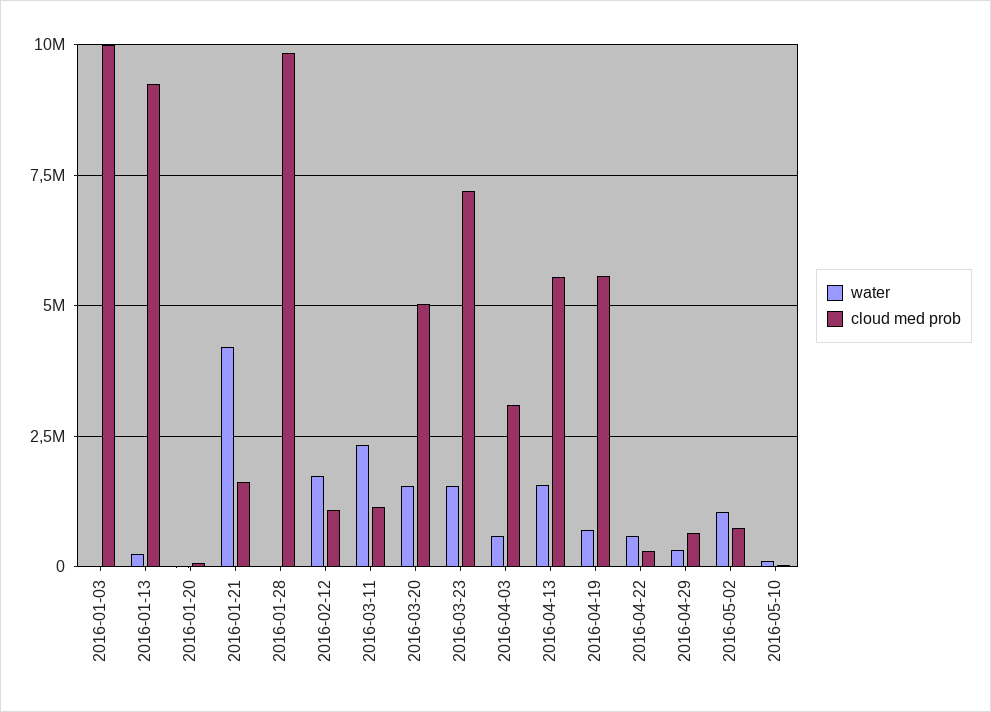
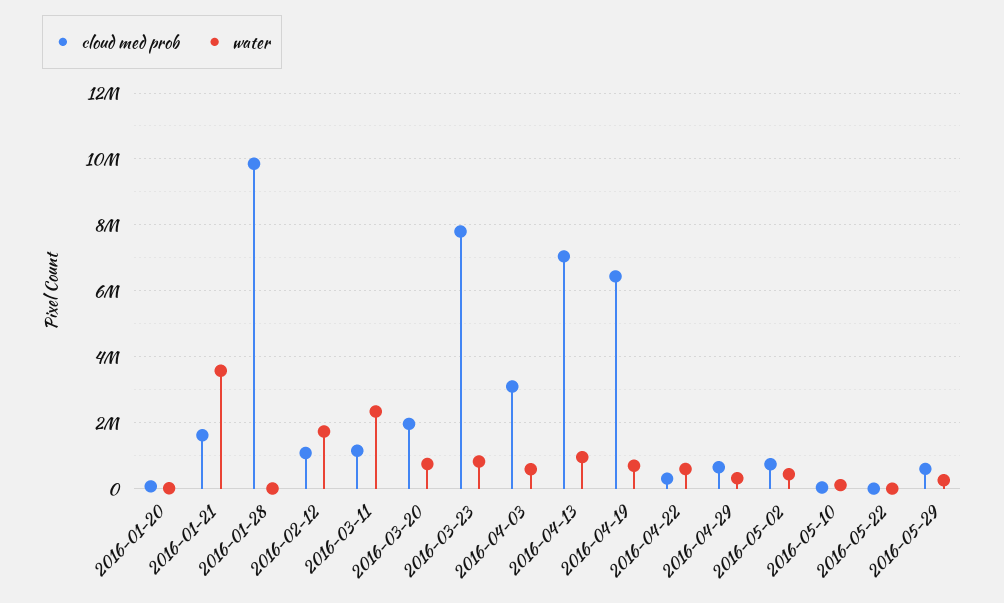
water, 2016-01-03: 0 -> none
cloud med prob, 2016-01-03: 10000000 -> none
water, 2016-01-13: 250000 -> none
cloud med prob, 2016-01-13: 9250000 -> none
water, 2016-01-21: 4250000 -> 3600000
water, 2016-03-20: 1500000 -> 800000
cloud med prob, 2016-03-20: 5000000 -> 2000000
water, 2016-03-23: 1500000 -> 800000
cloud med prob, 2016-03-23: 7250000 -> 7800000
water, 2016-04-13: 1500000 -> 1000000
cloud med prob, 2016-04-13: 5500000 -> 7000000
cloud med prob, 2016-04-19: 5500000 -> 6400000
water, 2016-05-02: 1000000 -> 400000
cloud med prob, 2016-05-22: none -> 0
water, 2016-05-22: none -> 0
cloud med prob, 2016-05-29: none -> 600000
water, 2016-05-29: none -> 200000

